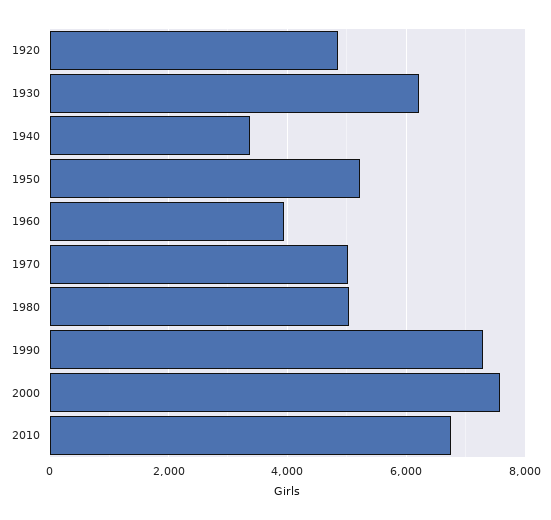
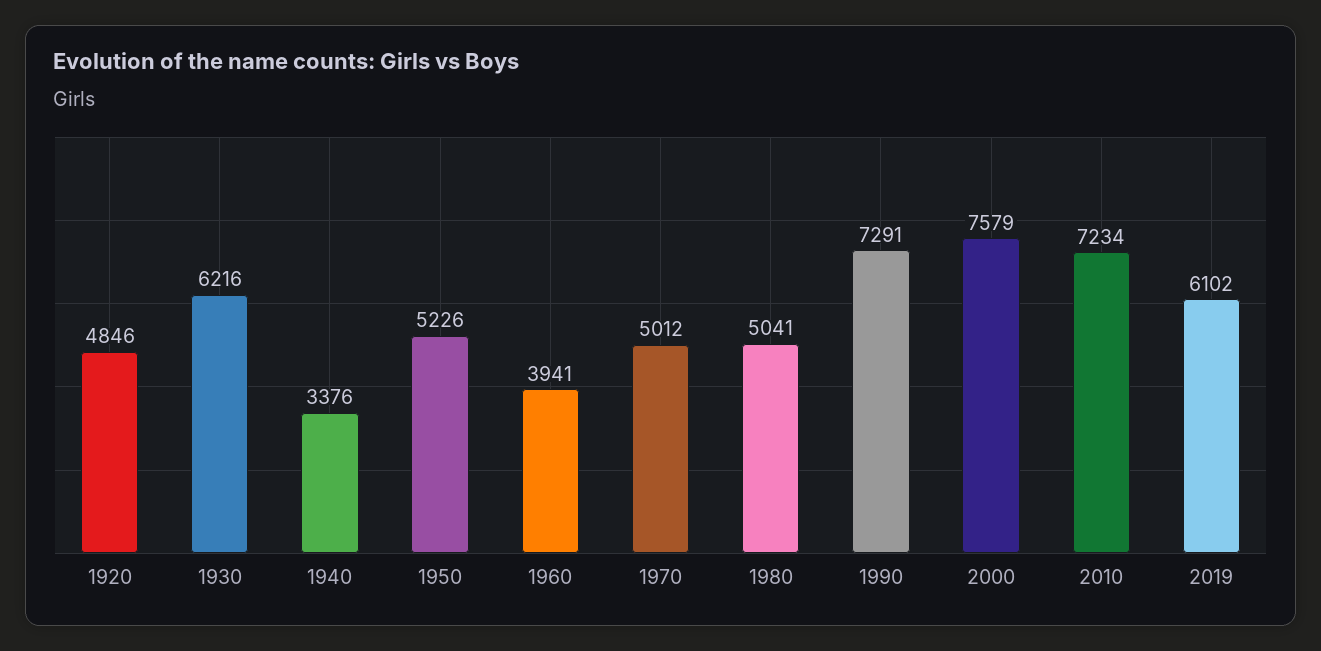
2010: 6800 -> 7234
2019: none -> 6102

